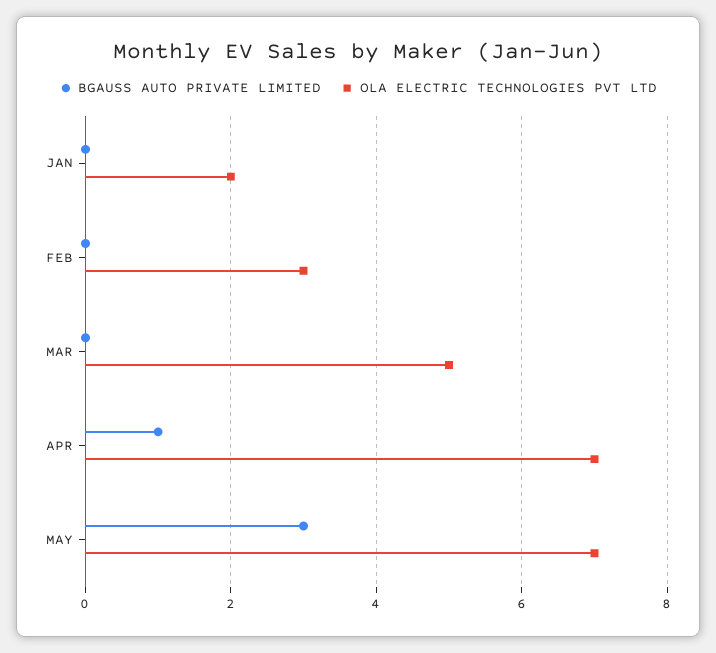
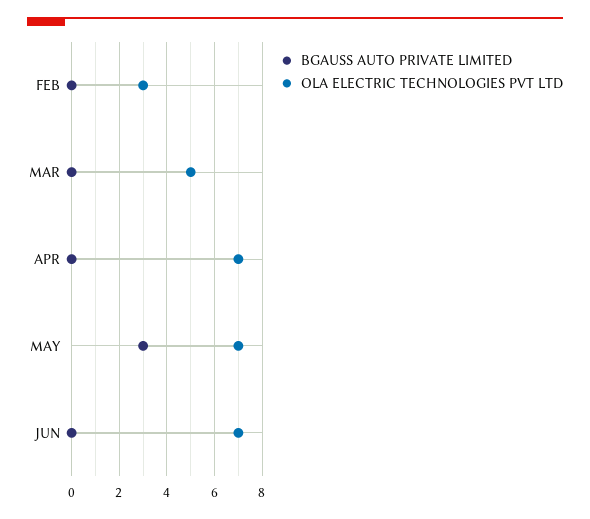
BGAUSS AUTO PRIVATE LIMITED, JAN: 0 -> none
OLA ELECTRIC TECHNOLOGIES PVT LTD, JAN: 2 -> none
BGAUSS AUTO PRIVATE LIMITED, APR: 1 -> 0
BGAUSS AUTO PRIVATE LIMITED, JUN: none -> 0
OLA ELECTRIC TECHNOLOGIES PVT LTD, JUN: none -> 7

